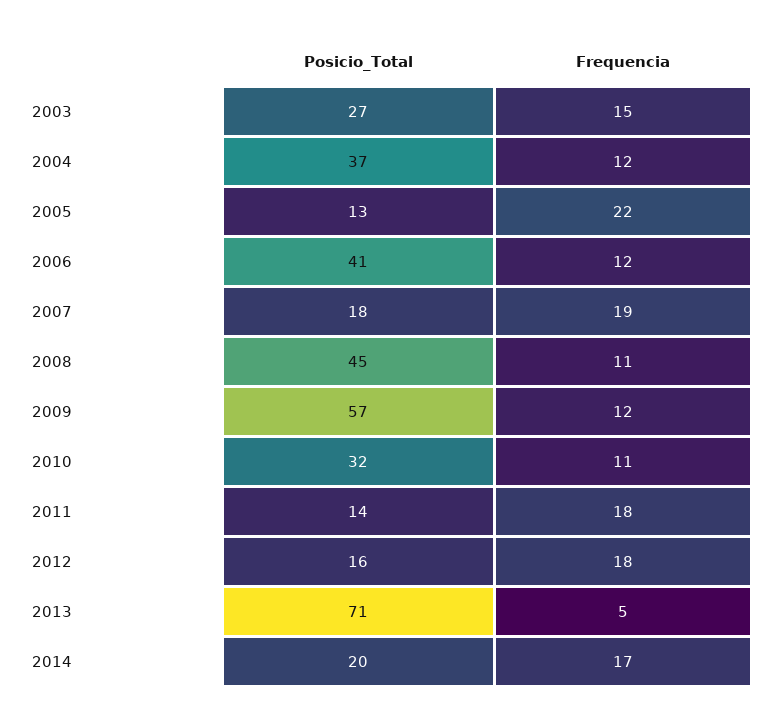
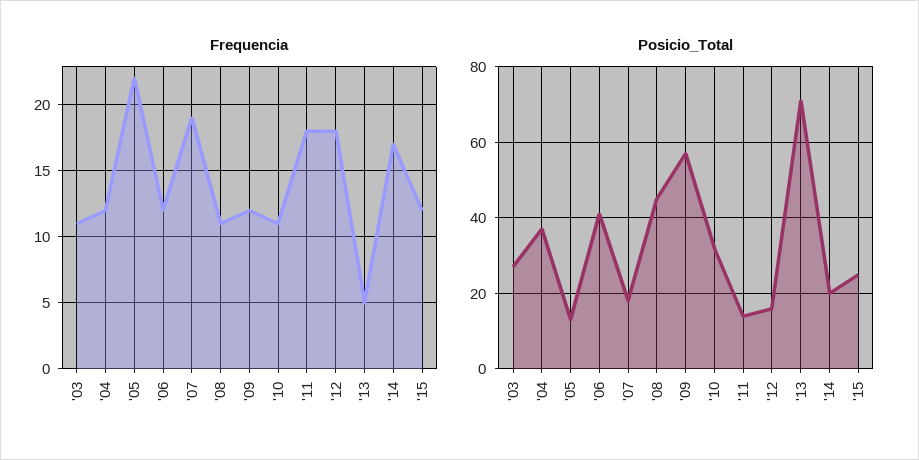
Frequencia, 2003: 15 -> 11
Frequencia, '15: none -> 12
Posicio_Total, '15: none -> 25

